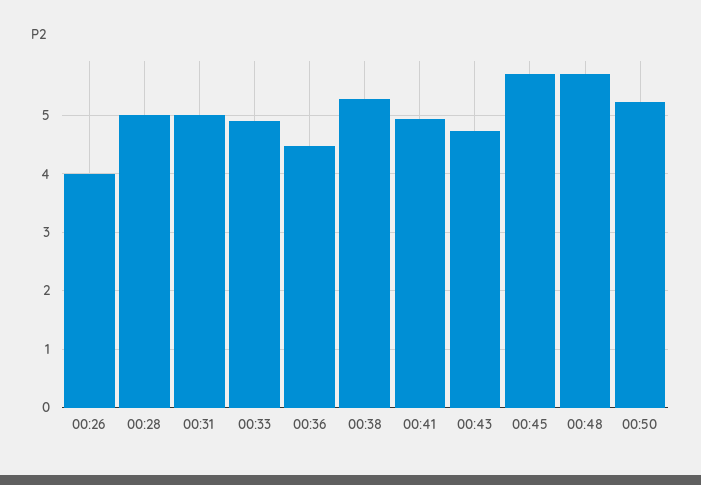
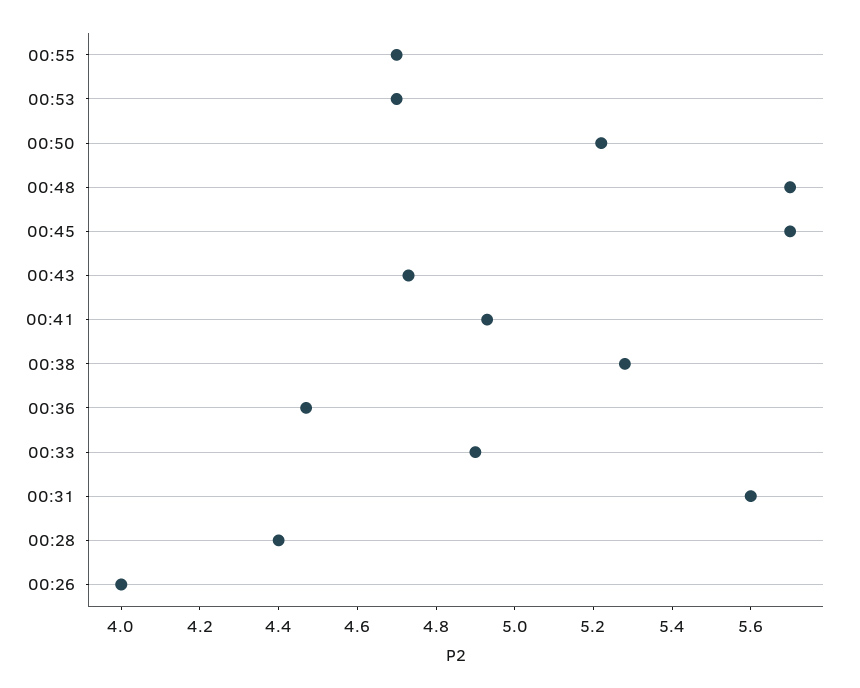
00:28: 5 -> 4.4
00:31: 5 -> 5.6
00:55: none -> 4.7
00:53: none -> 4.7

